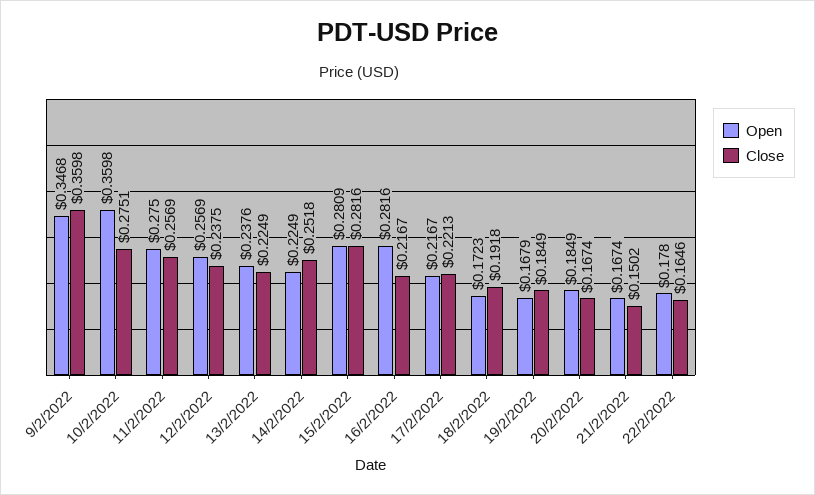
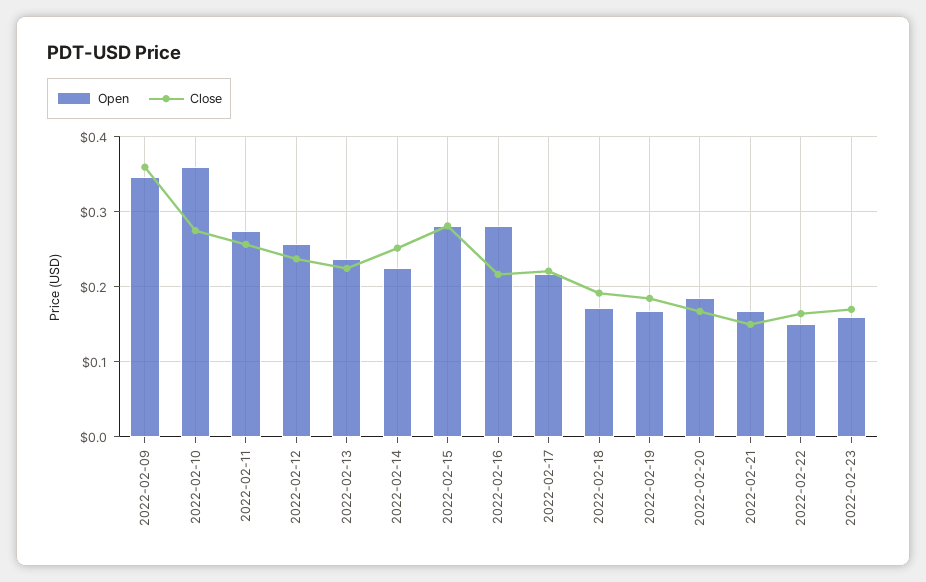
Open, 22/2/2022: 0.178 -> 0.15
Open, 2022-02-23: none -> 0.16
Close, 2022-02-23: none -> 0.17

